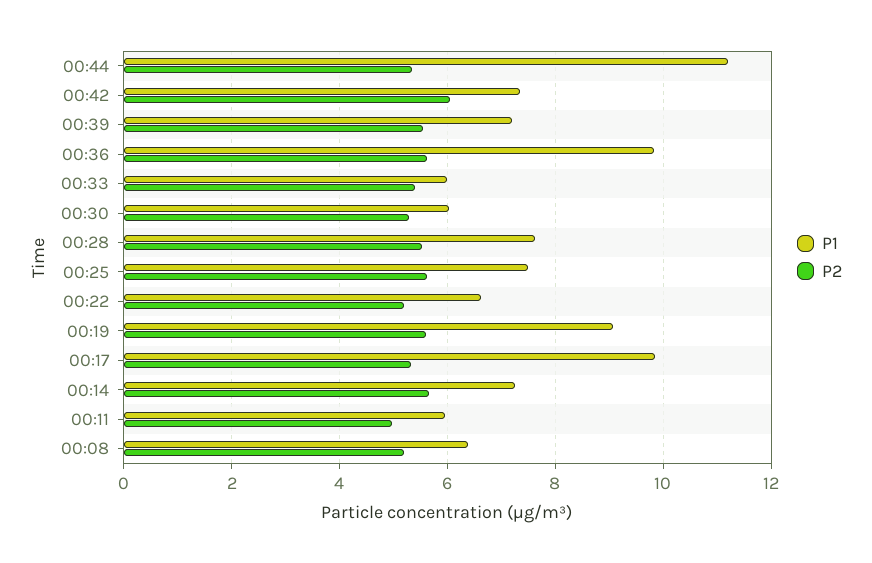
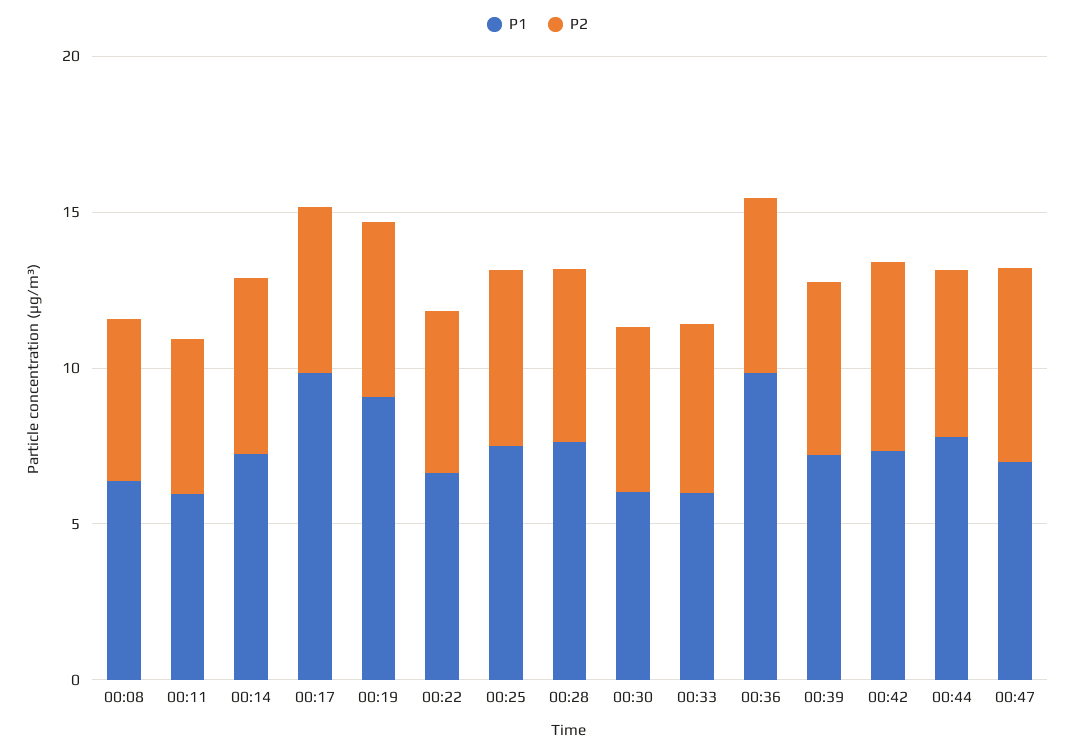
P1, 00:44: 11.2 -> 8
P1, 00:47: none -> 7
P2, 00:47: none -> 6

